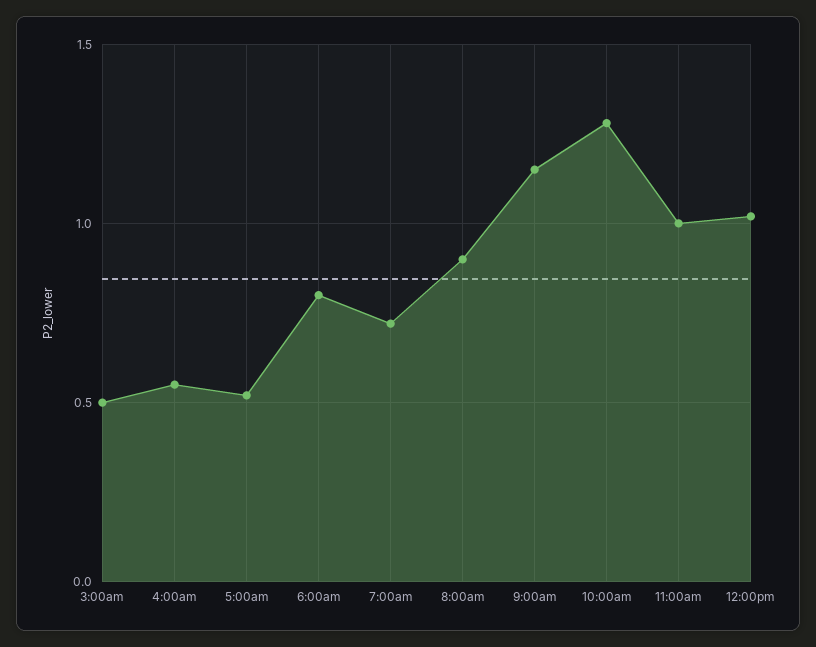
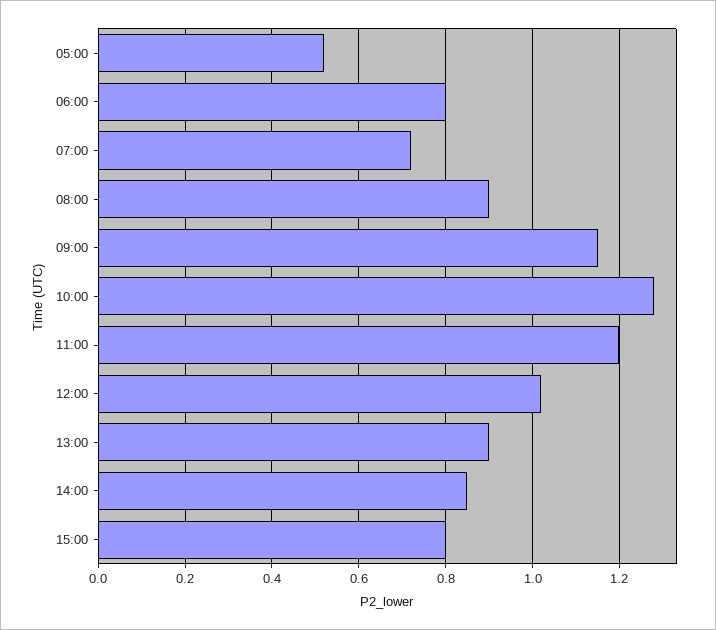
3:00am: 0.5 -> none
4:00am: 0.55 -> none
11:00am: 1 -> 1.2
13:00: none -> 0.9
14:00: none -> 0.85
15:00: none -> 0.8

